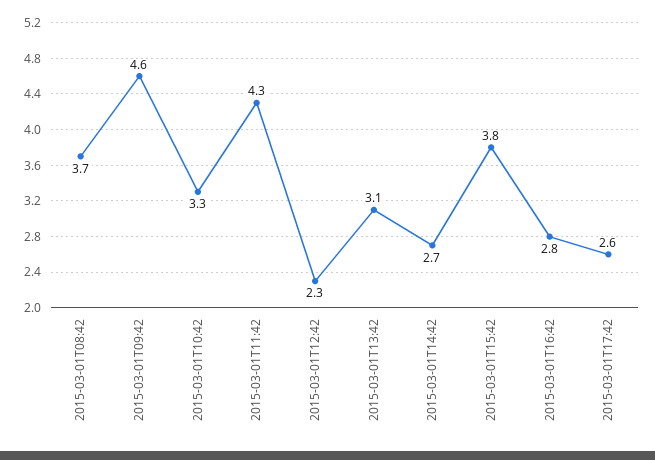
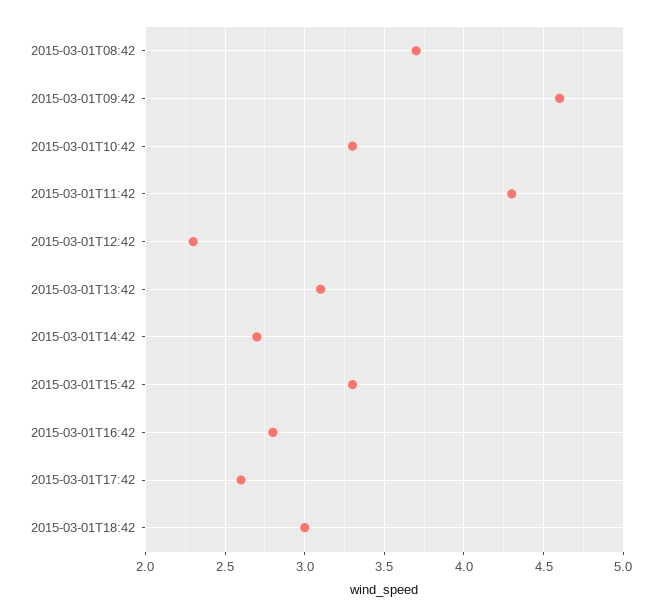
2015-03-01T15:42: 3.8 -> 3.3
2015-03-01T18:42: none -> 3

